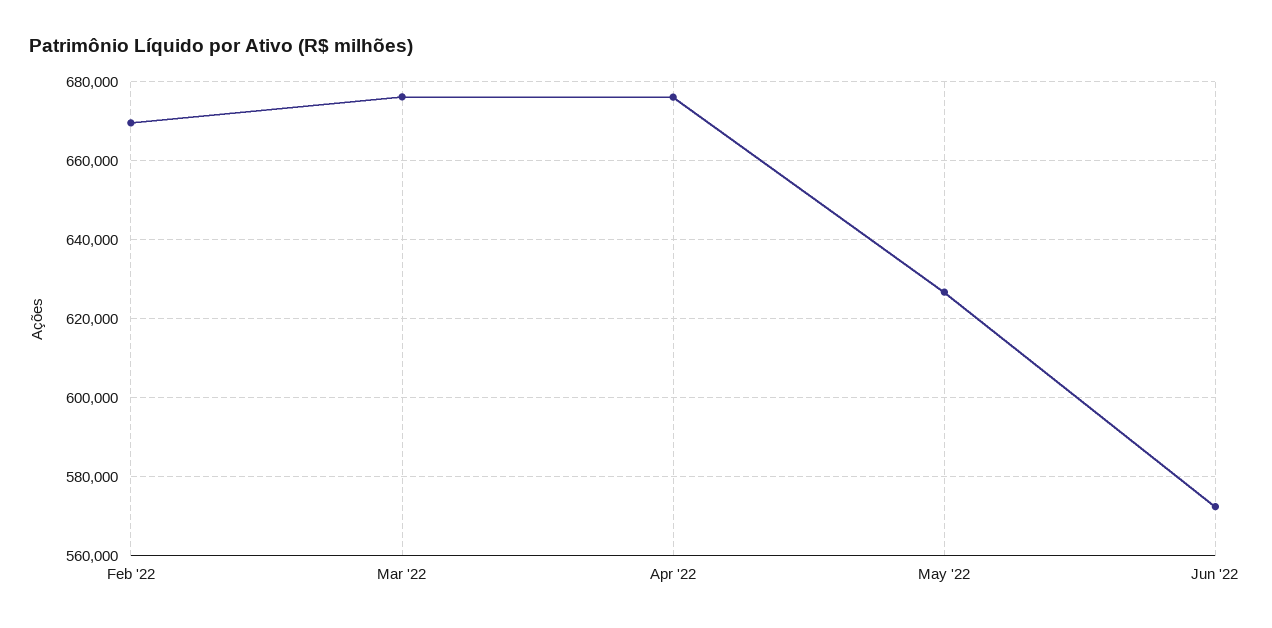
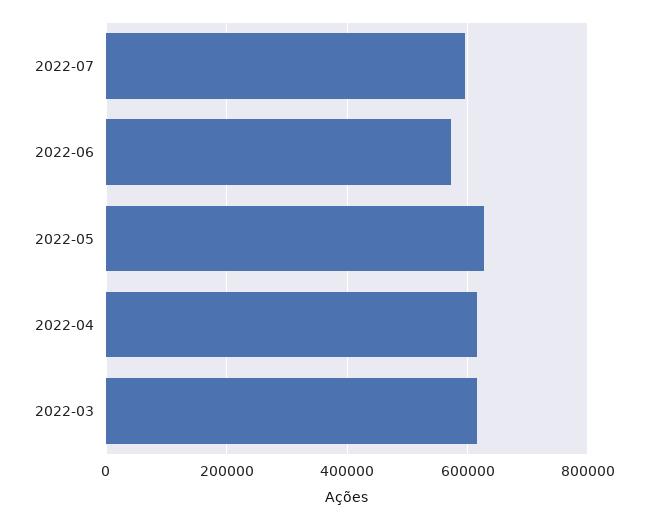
Feb '22: 670000 -> none
Mar '22: 676000 -> 620000
Apr '22: 676000 -> 620000
2022-07: none -> 600000

